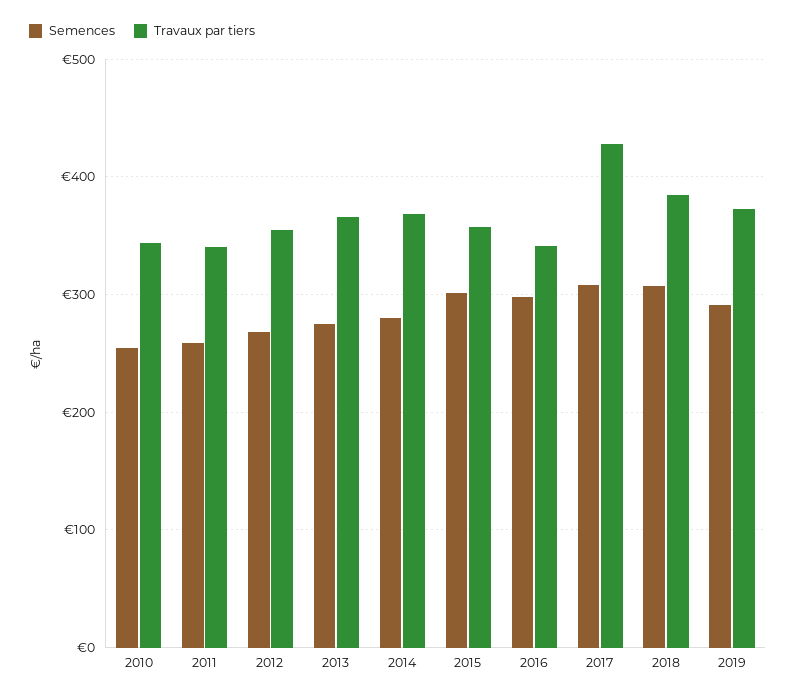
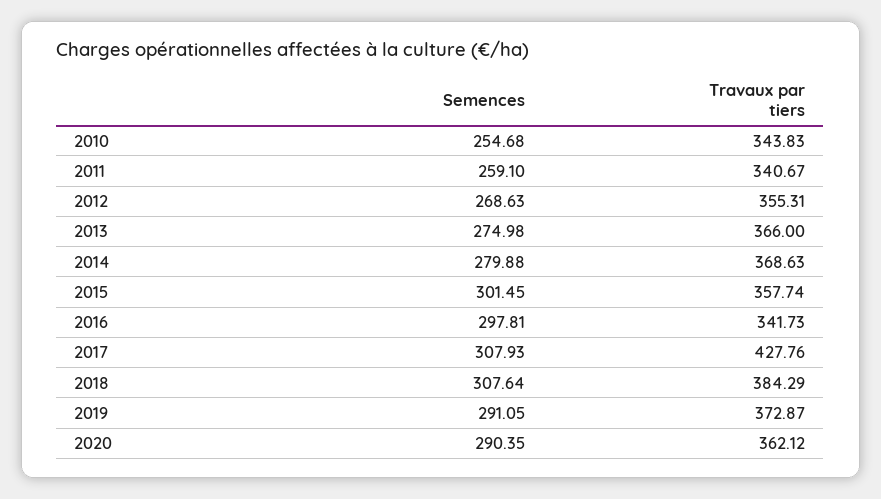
Semences, 2020: none -> 290.35
Travaux par tiers, 2020: none -> 362.12

